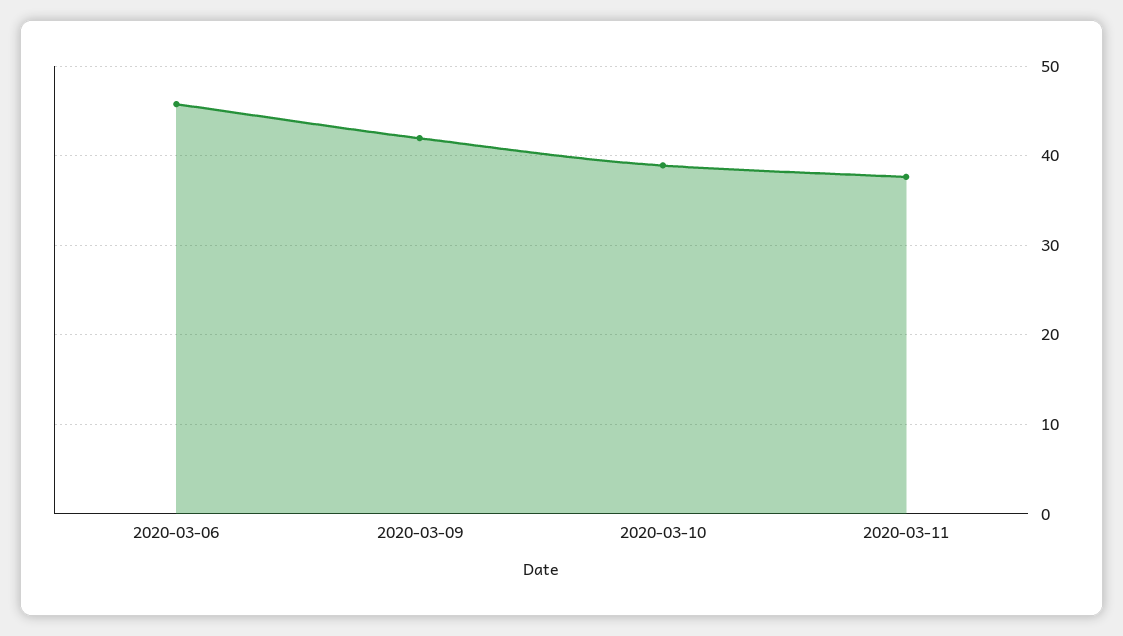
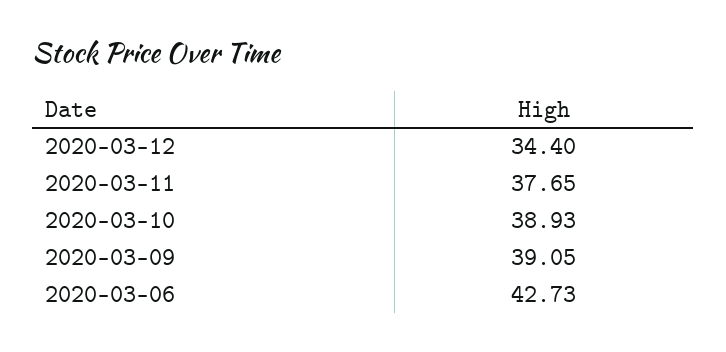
2020-03-06: 46 -> 42.73
2020-03-09: 42 -> 39.05
2020-03-12: none -> 34.4

